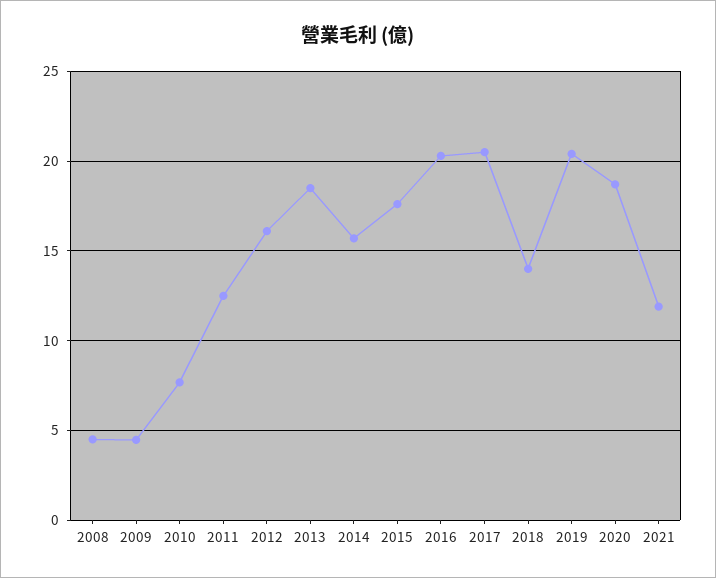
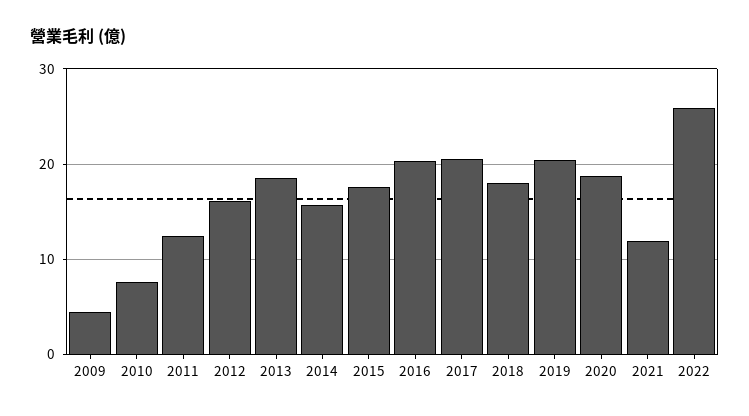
2008: 4.5 -> none
2018: 14 -> 18
2022: none -> 26

